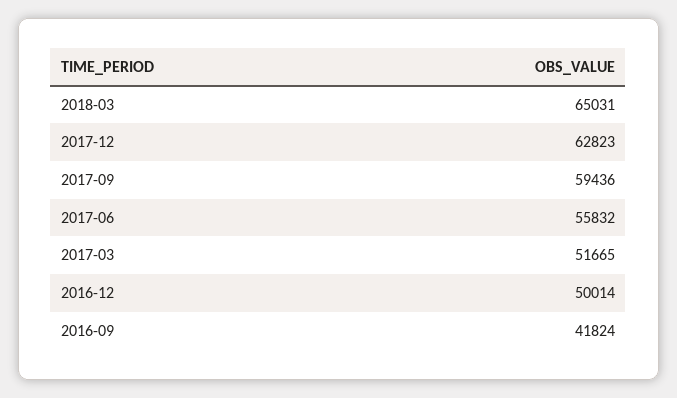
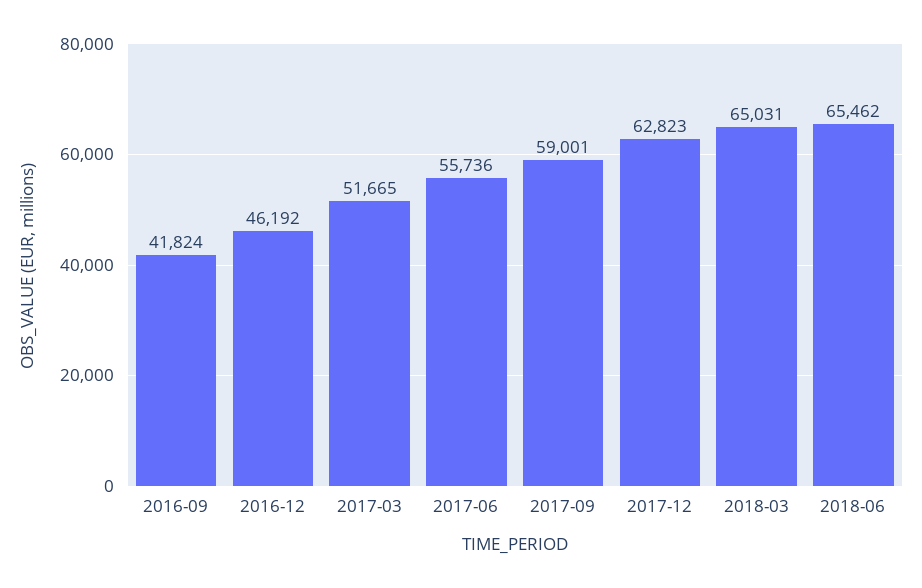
2017-09: 59436 -> 59001
2017-06: 55832 -> 55736
2016-12: 50014 -> 46192
2018-06: none -> 65462

